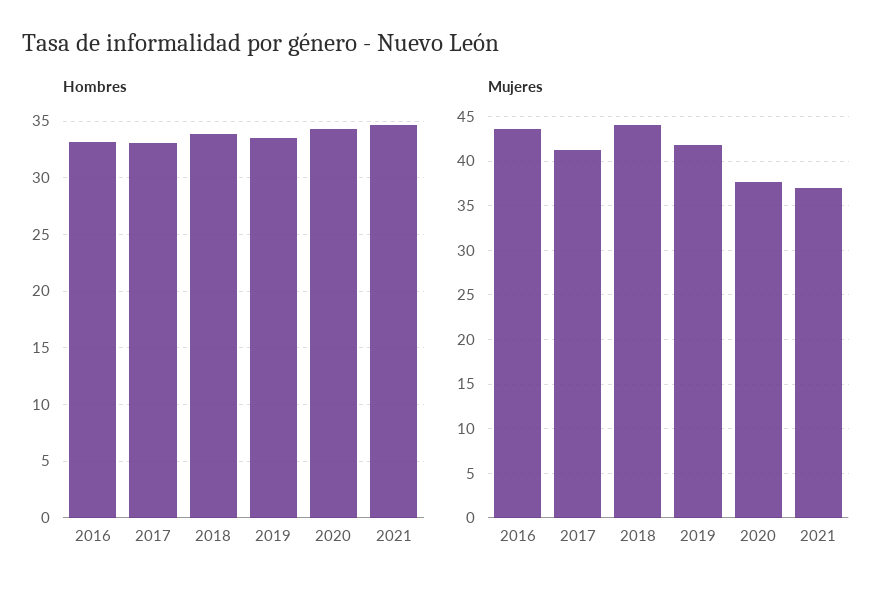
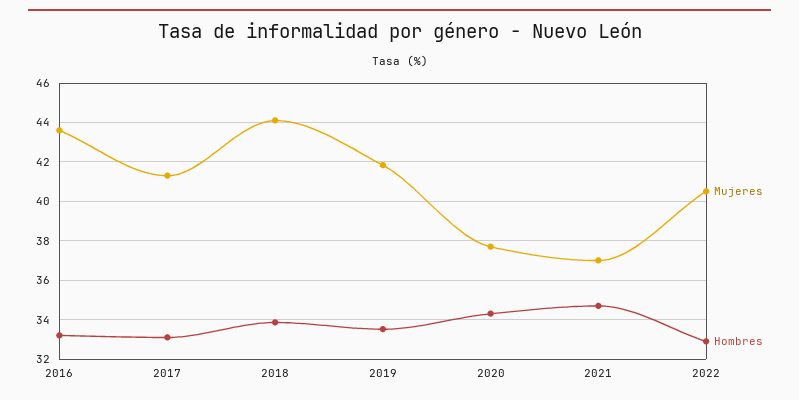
Mujeres, 2022: none -> 40.5
Hombres, 2022: none -> 33

